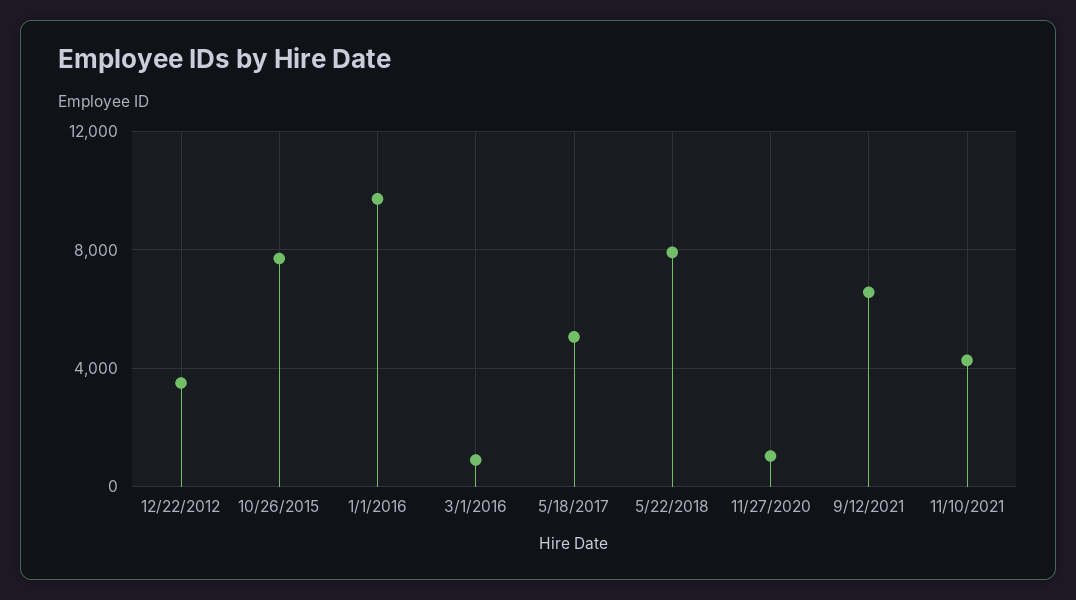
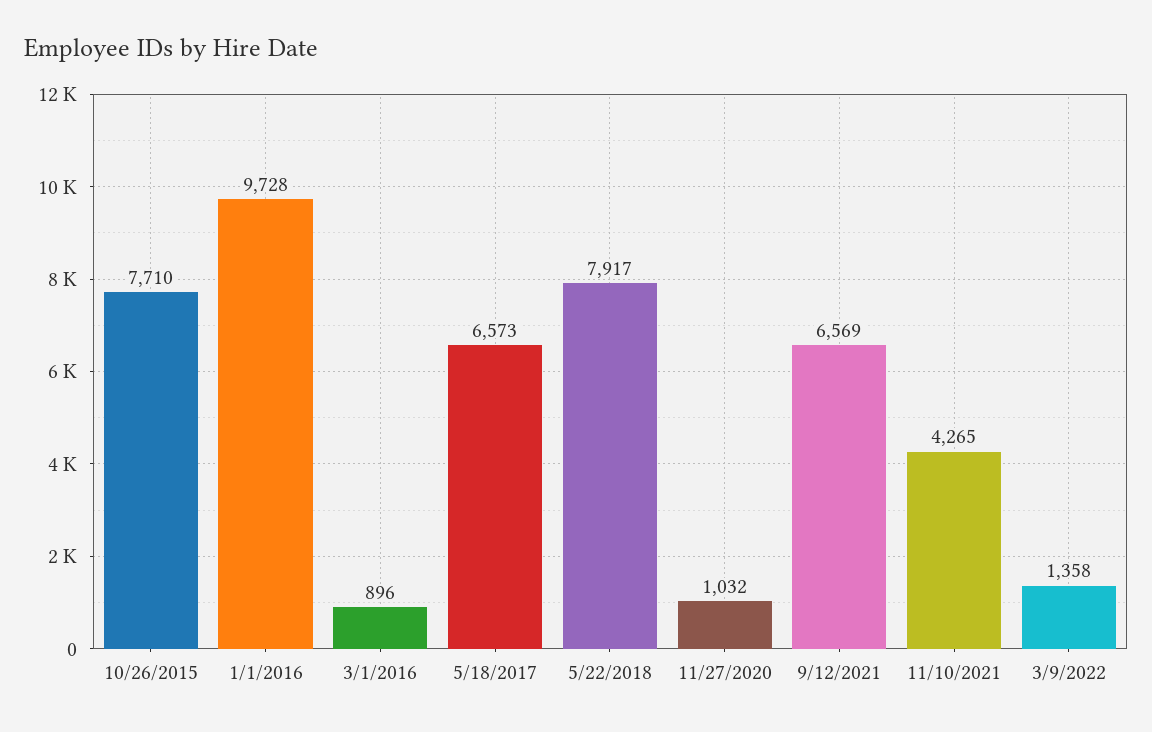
12/22/2012: 3500 -> none
5/18/2017: 5000 -> 6573
3/9/2022: none -> 1358

